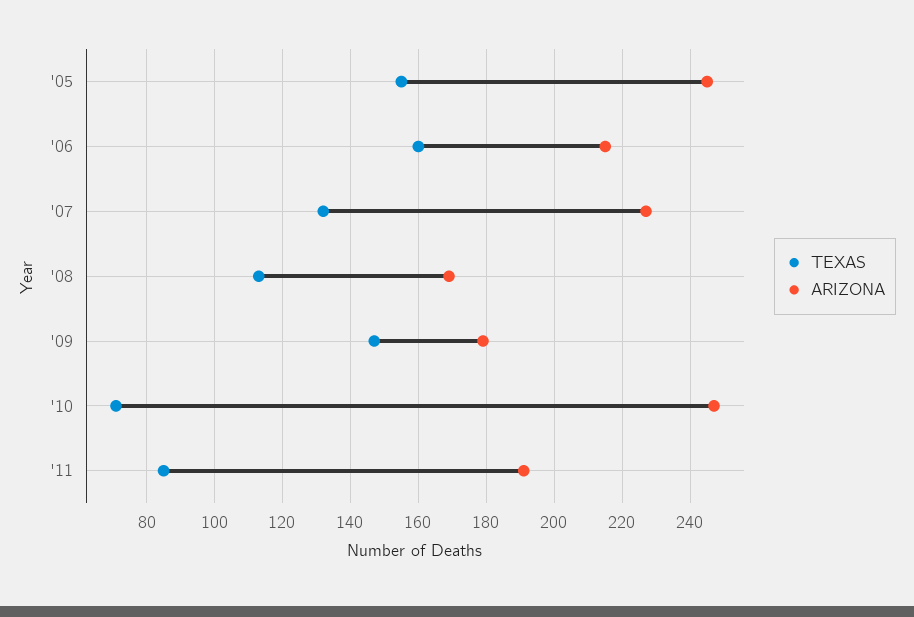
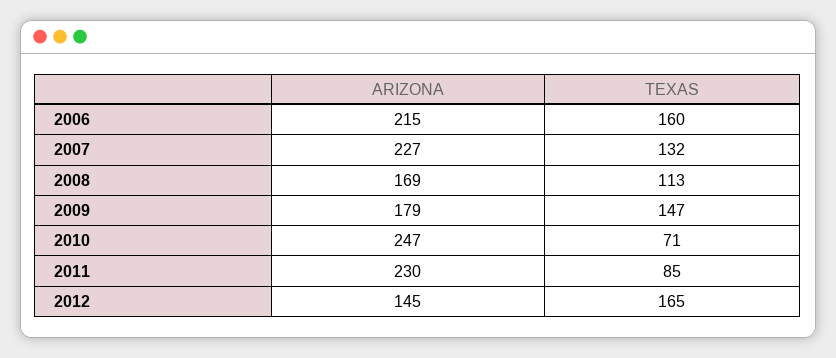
TEXAS, '05: 155 -> none
ARIZONA, '05: 245 -> none
ARIZONA, '11: 190 -> 230
ARIZONA, 2012: none -> 145
TEXAS, 2012: none -> 165

